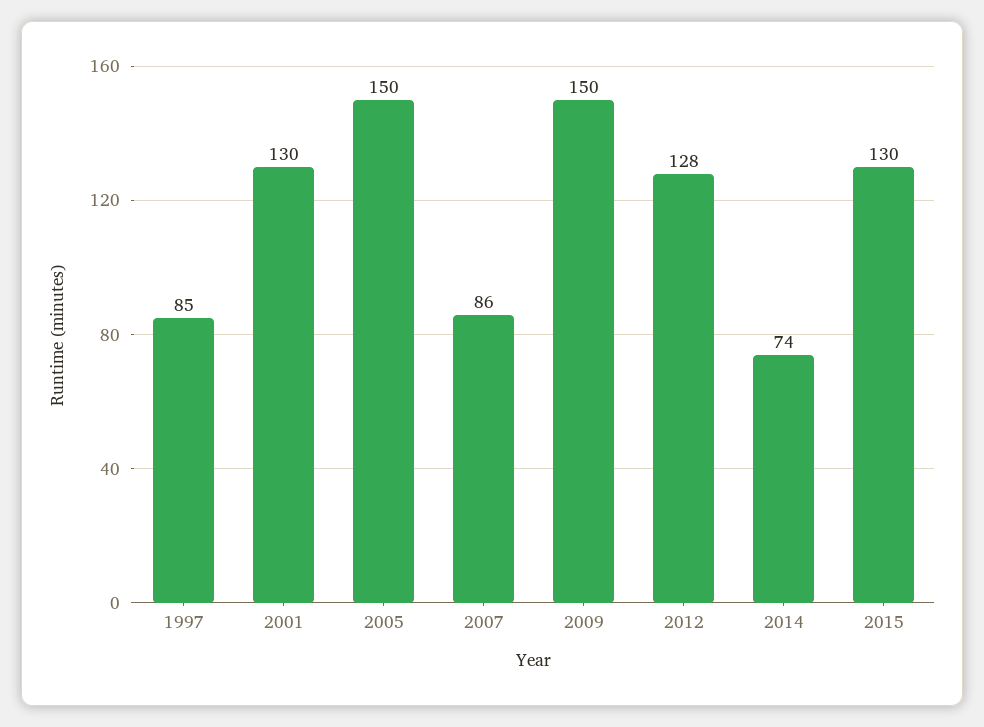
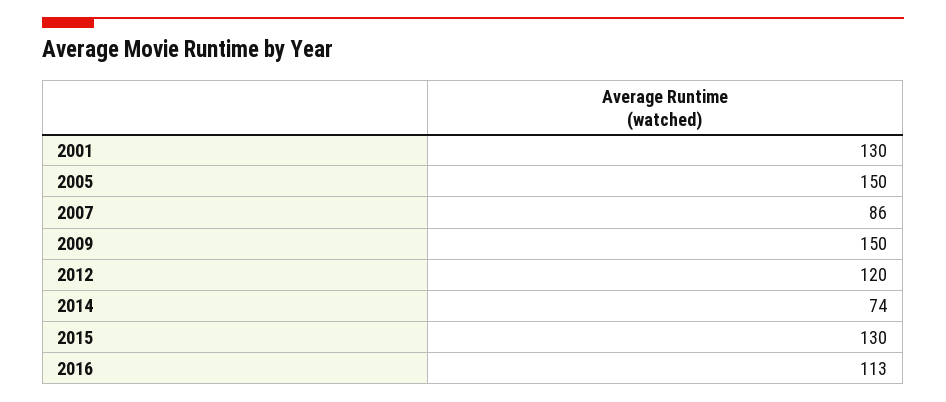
1997: 85 -> none
2012: 128 -> 120
2016: none -> 113

